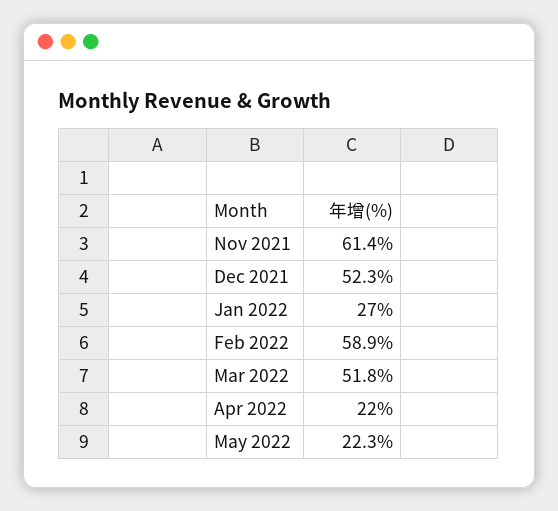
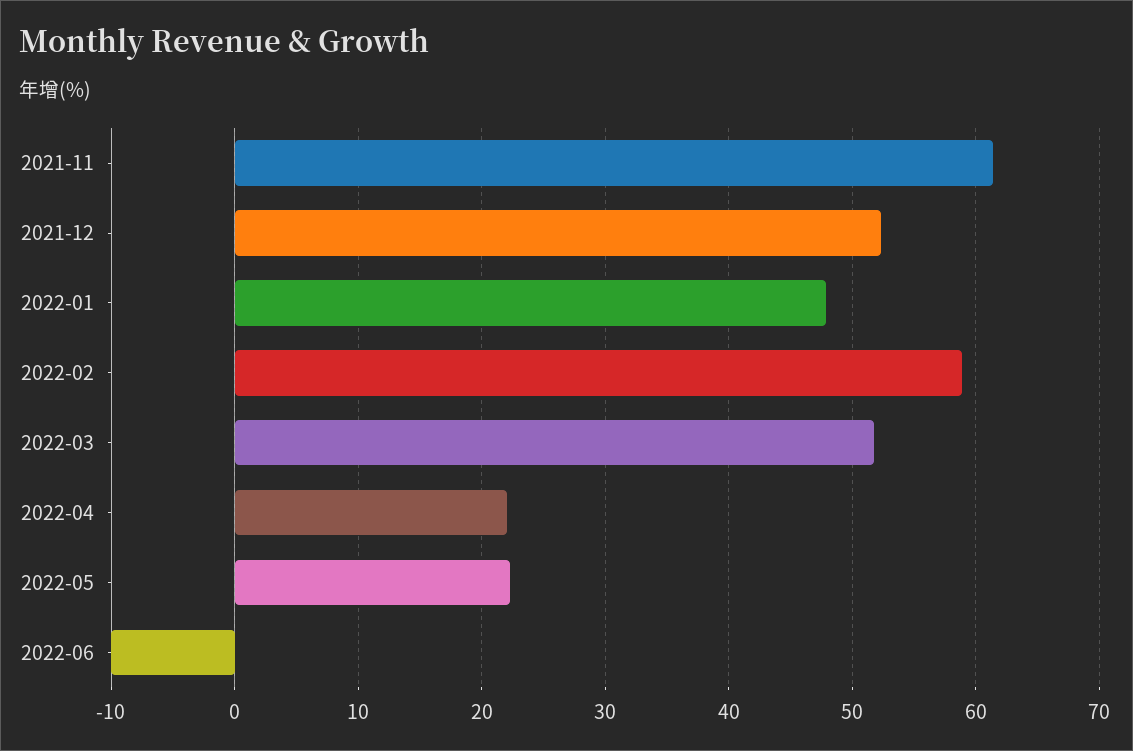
Jan 2022: 27 -> 48
2022-06: none -> -10

